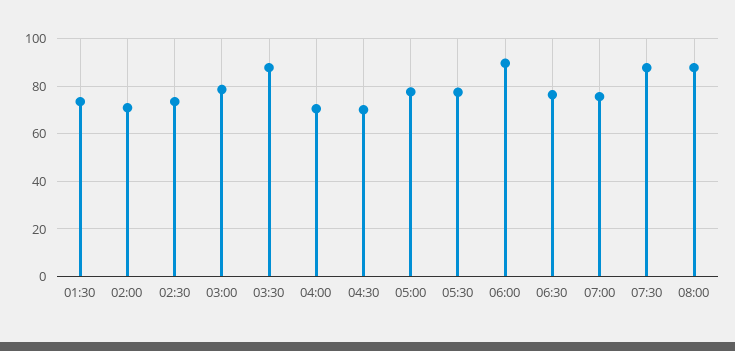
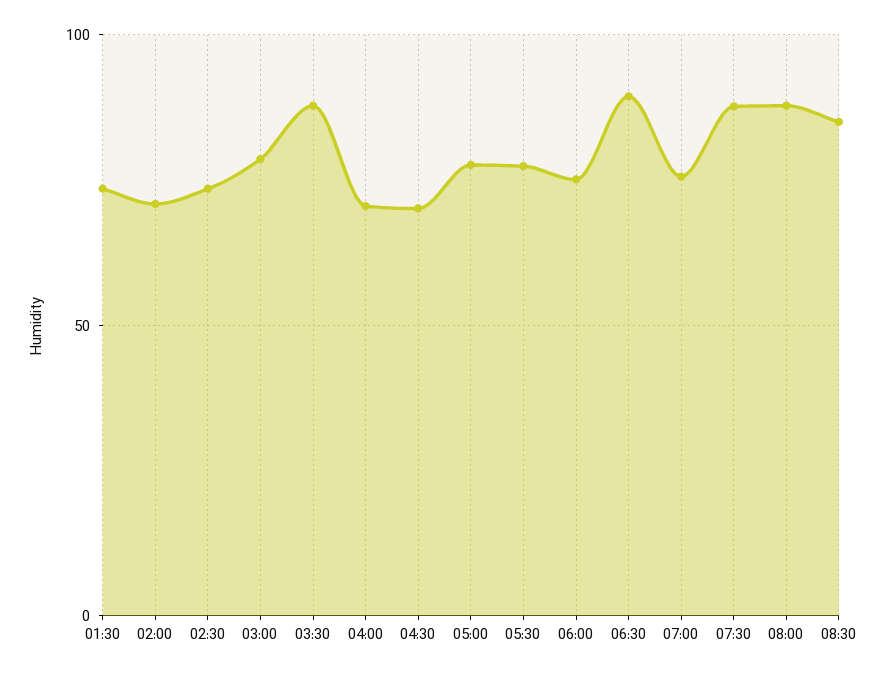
06:00: 90 -> 75
06:30: 75 -> 90
08:30: none -> 85

